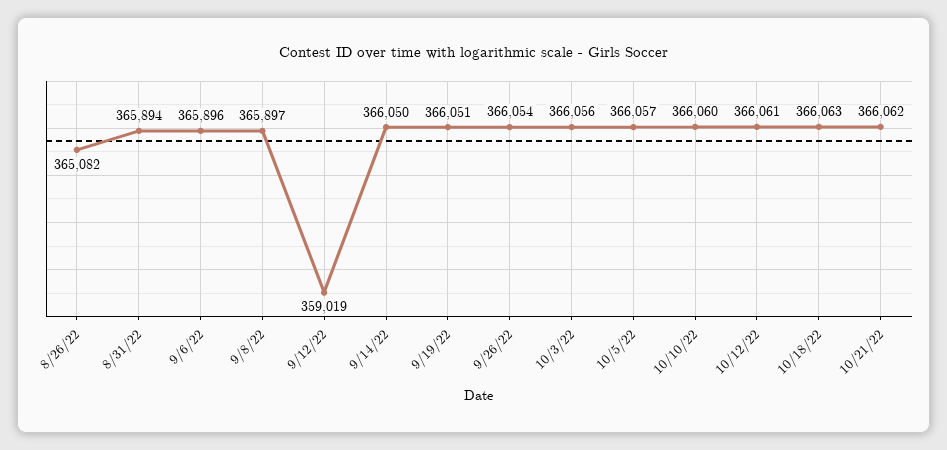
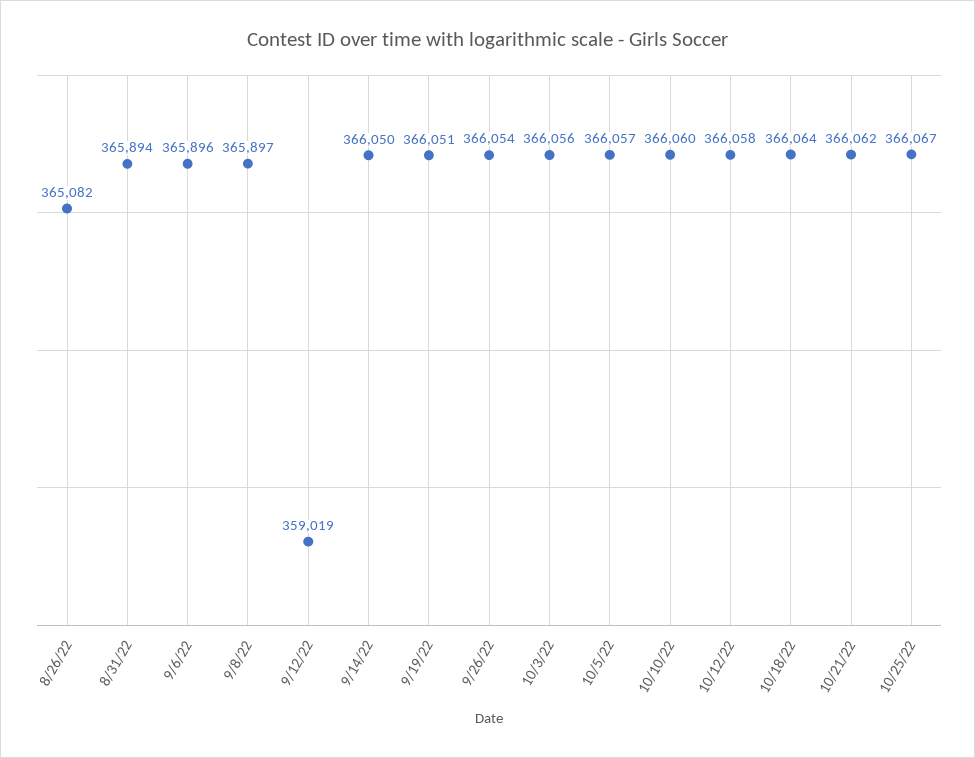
10/12/22: 366061 -> 366058
10/18/22: 366063 -> 366064
10/25/22: none -> 366067

